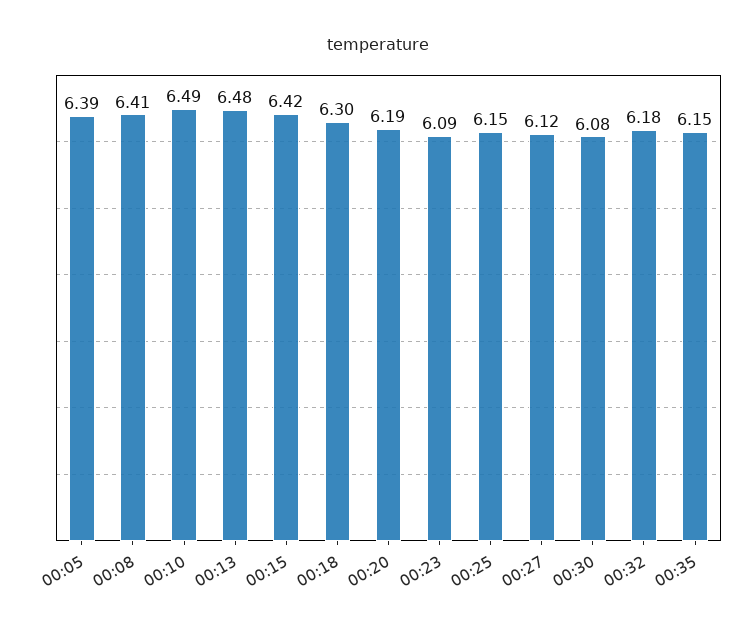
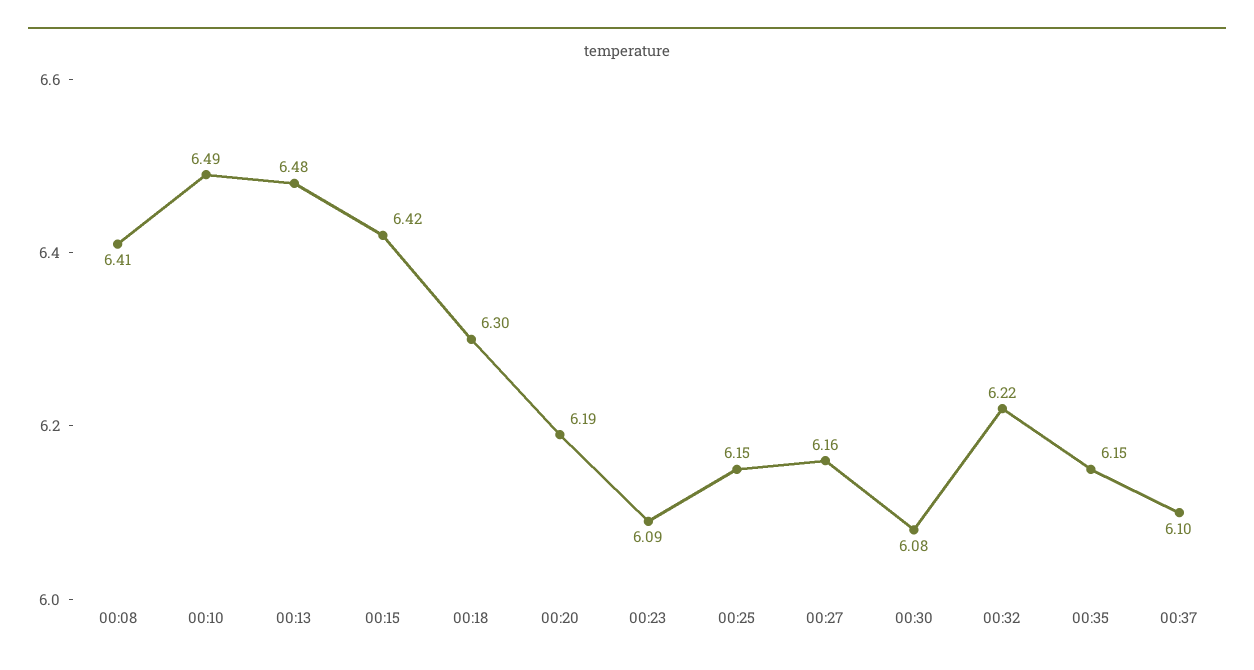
00:05: 6.39 -> none
00:27: 6.12 -> 6.16
00:32: 6.18 -> 6.22
00:37: none -> 6.1

